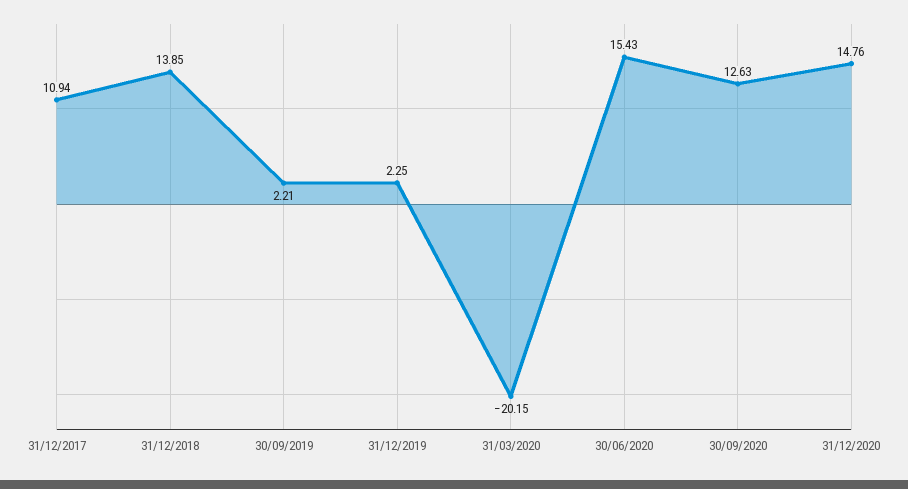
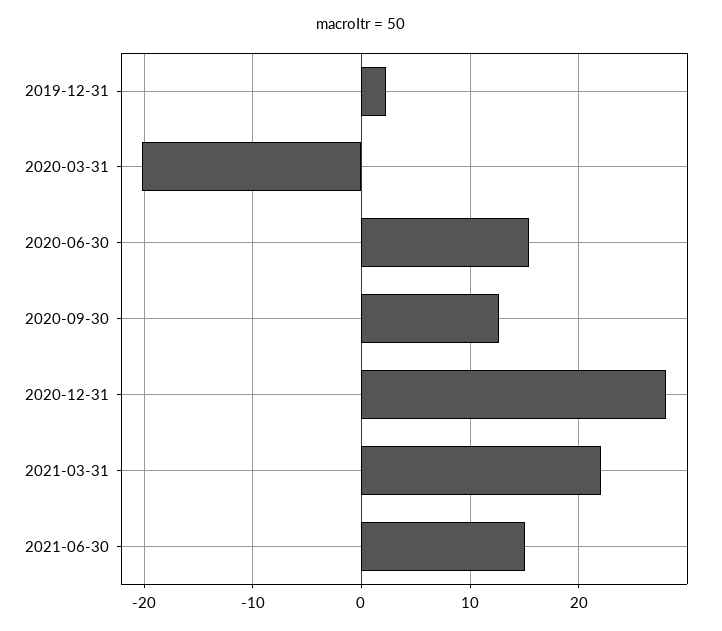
31/12/2017: 10.94 -> none
31/12/2018: 13.85 -> none
30/09/2019: 2.21 -> none
31/12/2020: 14.76 -> 28
2021-03-31: none -> 22
2021-06-30: none -> 15

